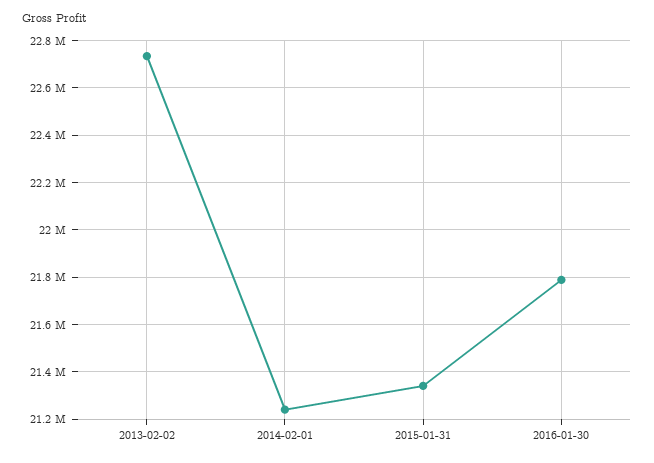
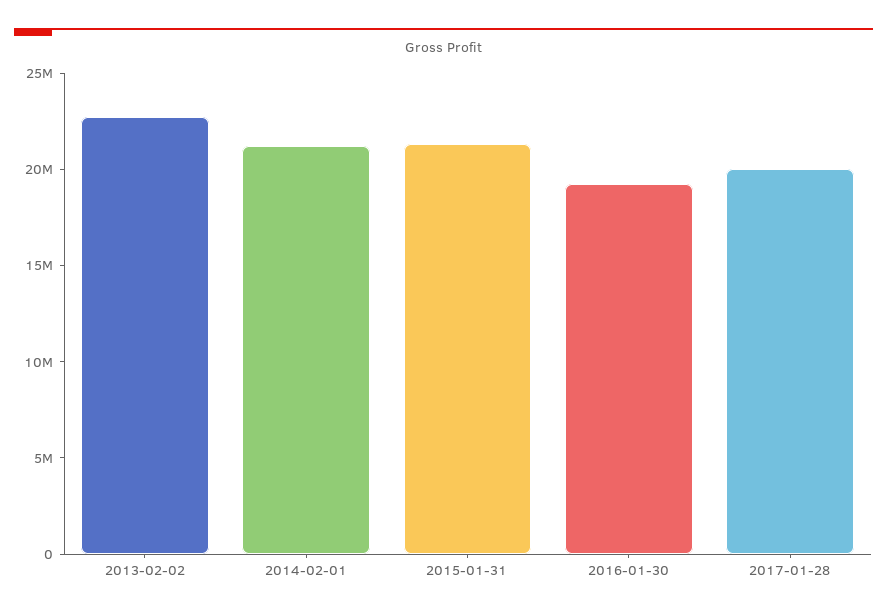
2016-01-30: 21800000 -> 19000000
2017-01-28: none -> 20000000

